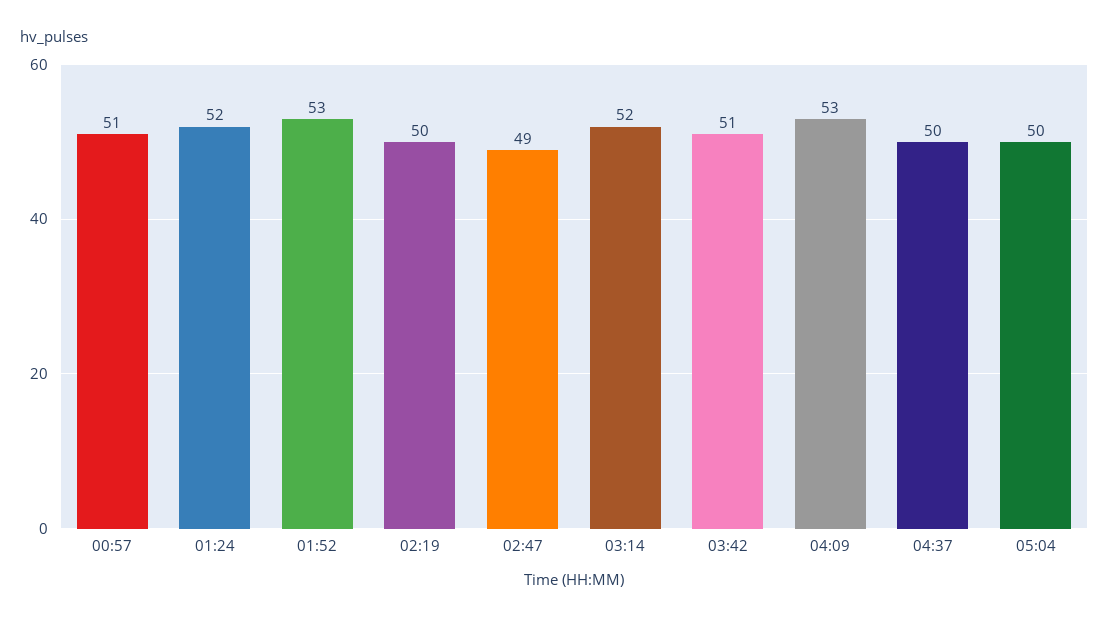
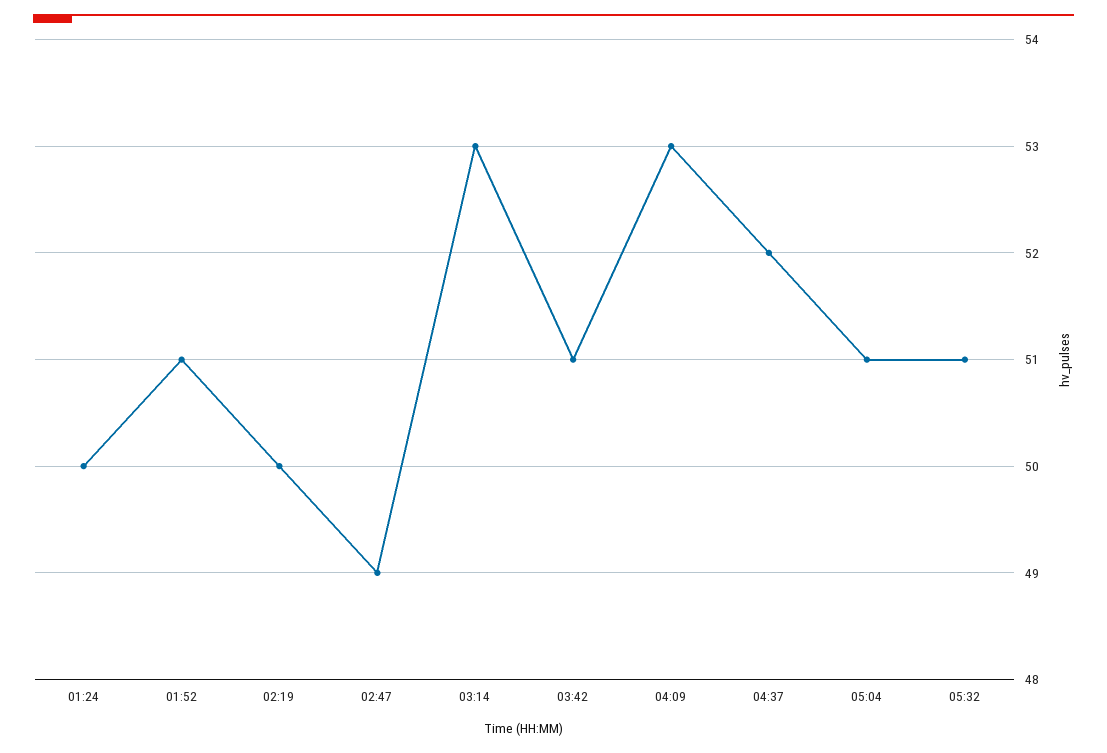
00:57: 51 -> none
01:24: 52 -> 50
01:52: 53 -> 51
03:14: 52 -> 53
04:37: 50 -> 52
05:04: 50 -> 51
05:32: none -> 51

